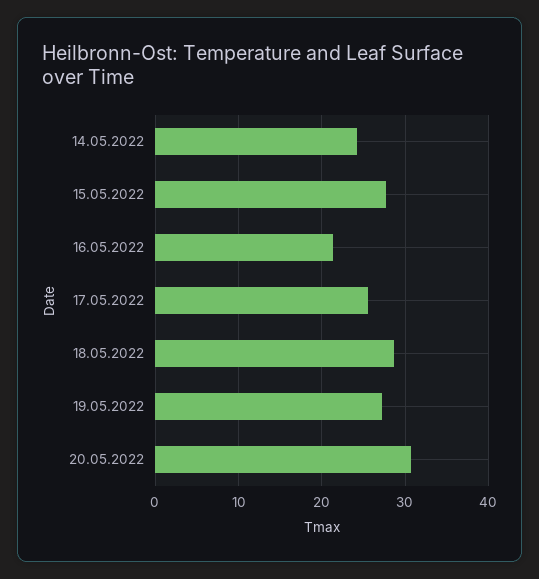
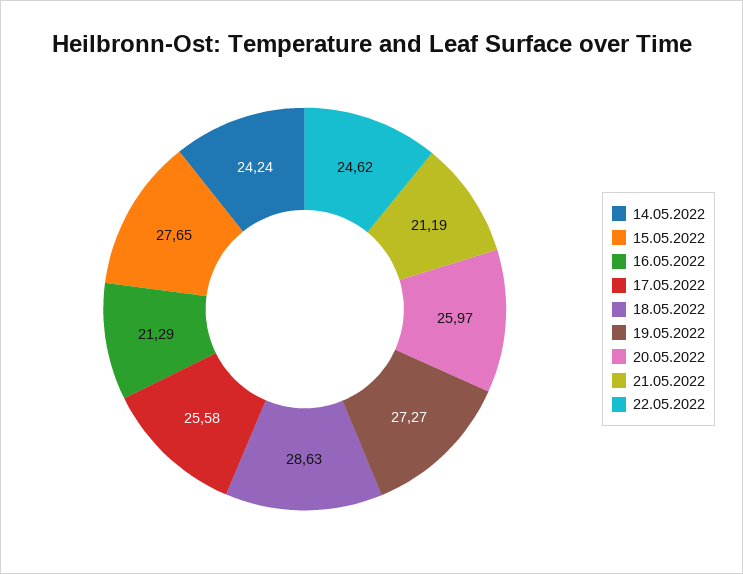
20.05.2022: 31 -> 25.97
21.05.2022: none -> 21.19
22.05.2022: none -> 24.62

